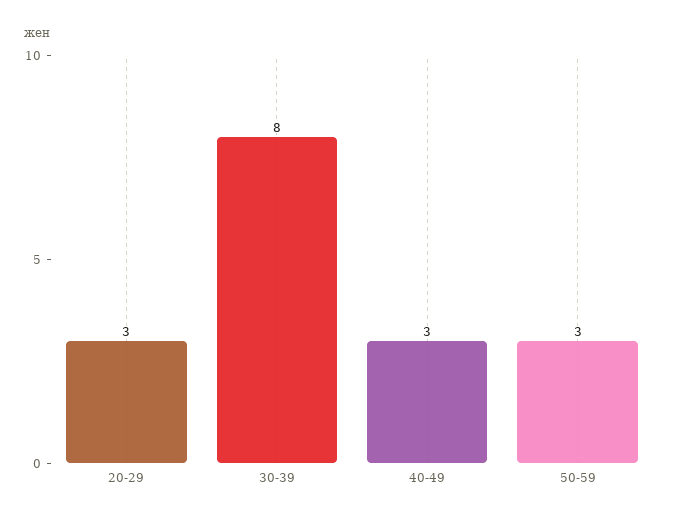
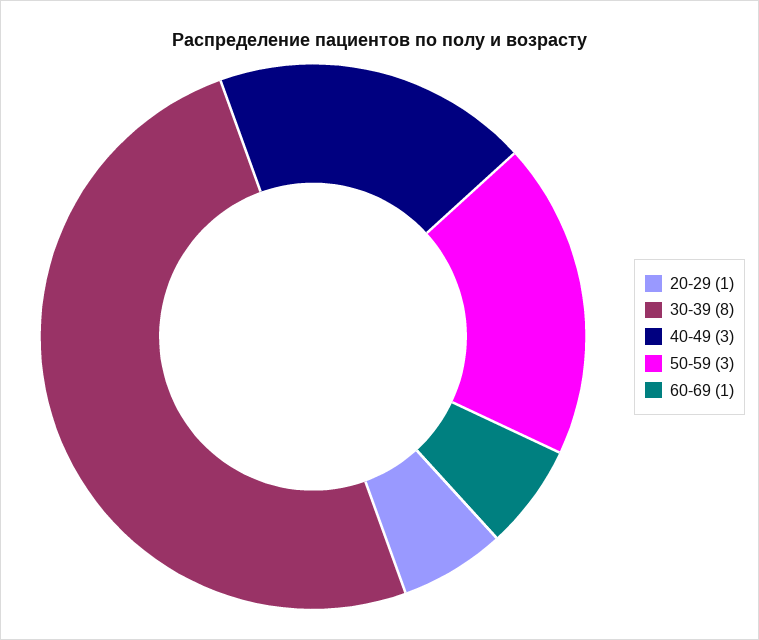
20-29: 3 -> 1
60-69: none -> 1

